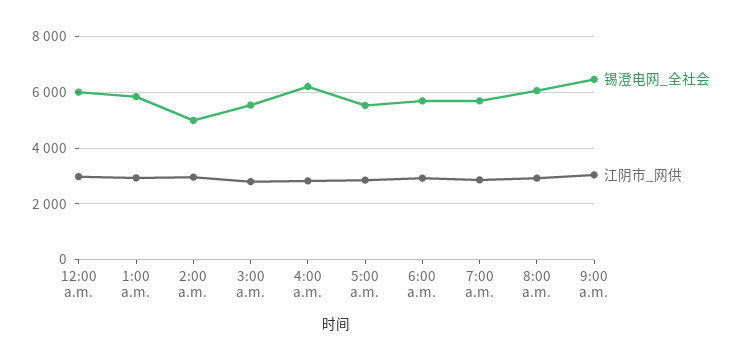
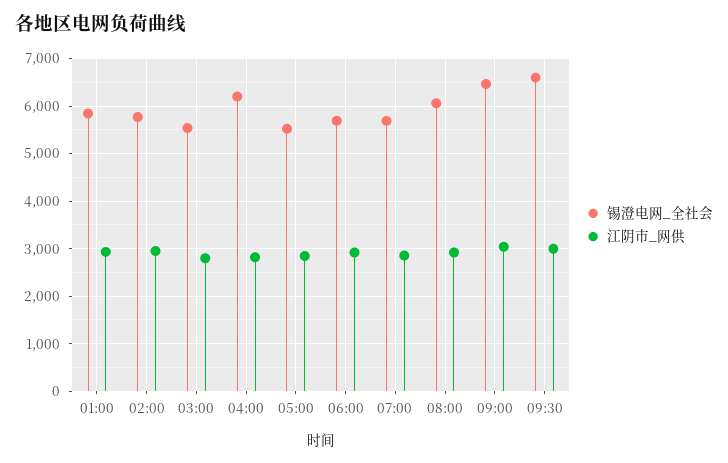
锡澄电网_全社会, 12:00 a.m.: 6000 -> none
江阴市_网供, 12:00 a.m.: 3000 -> none
锡澄电网_全社会, 2:00 a.m.: 5000 -> 5800
锡澄电网_全社会, 09:30: none -> 6600
江阴市_网供, 09:30: none -> 3000

